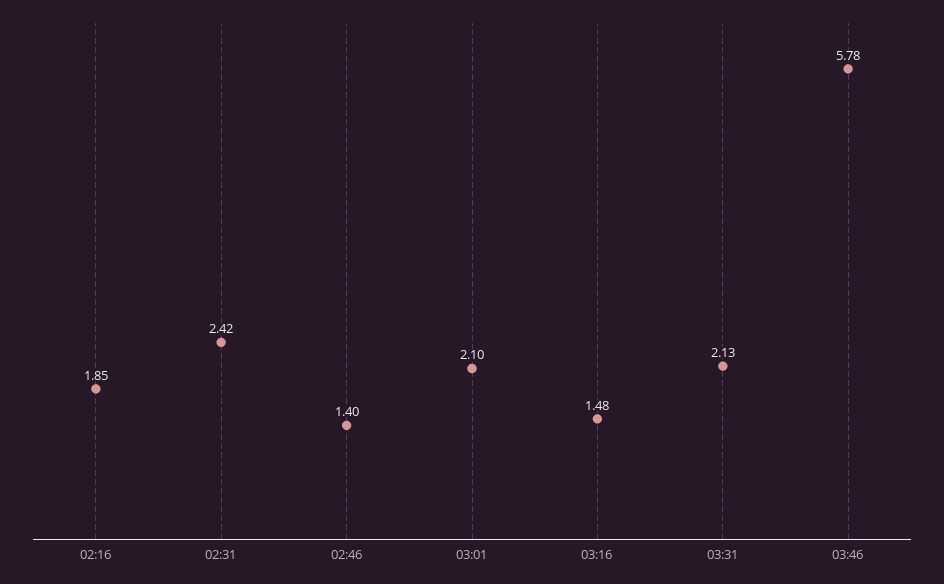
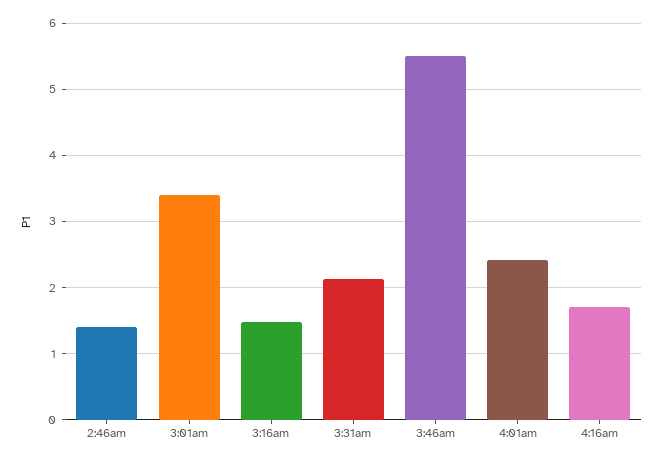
02:16: 1.85 -> none
02:31: 2.42 -> none
03:01: 2.1 -> 3.4
03:46: 5.78 -> 5.5
4:01am: none -> 2.4
4:16am: none -> 1.7

